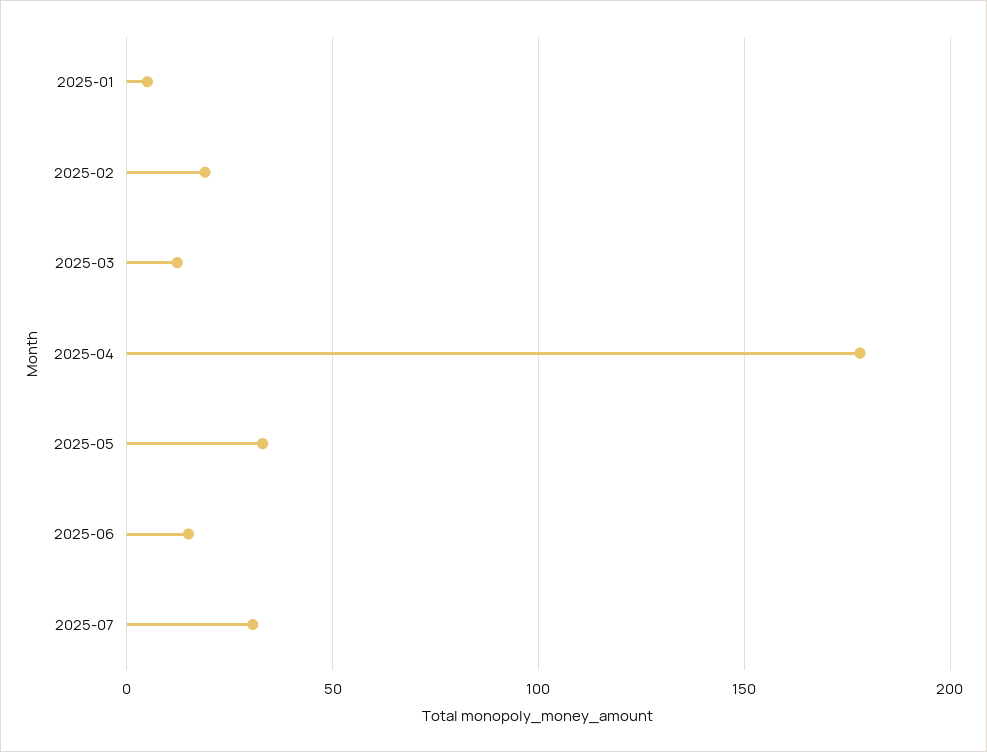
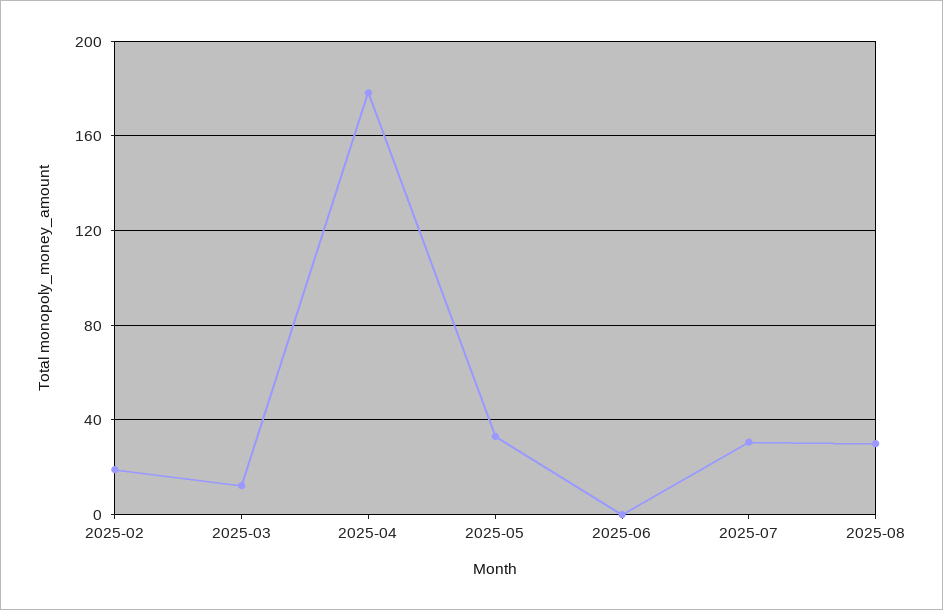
2025-01: 5 -> none
2025-06: 15 -> 0
2025-08: none -> 30

